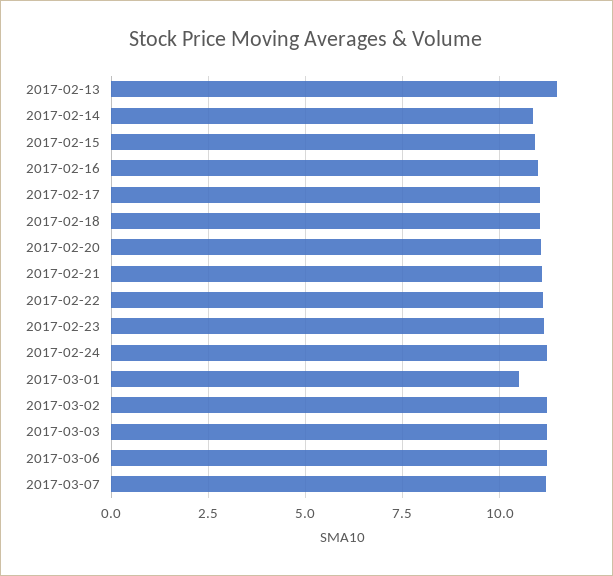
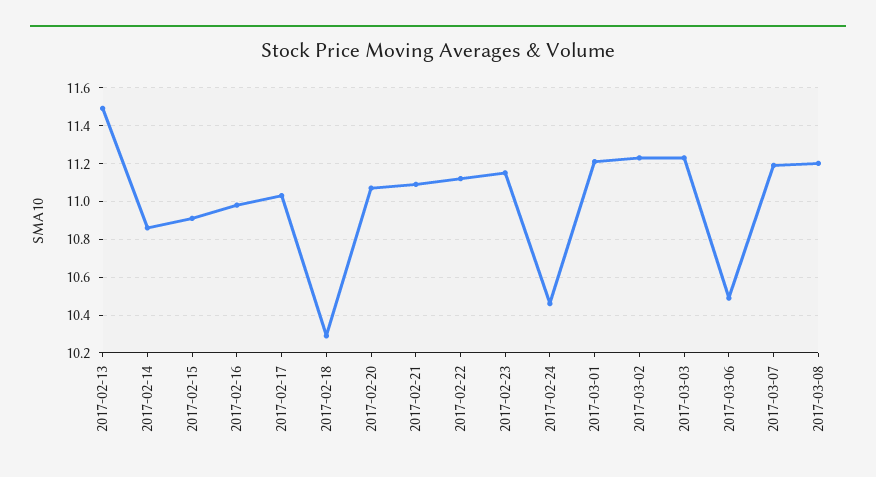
2017-02-18: 11 -> 10.3
2017-02-24: 11.25 -> 10.45
2017-03-01: 10.5 -> 11.2
2017-03-06: 11.25 -> 10.5
2017-03-08: none -> 11.2

